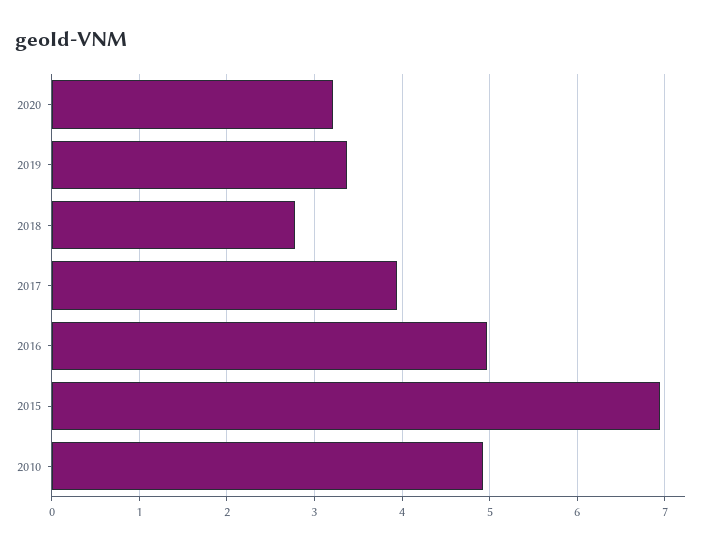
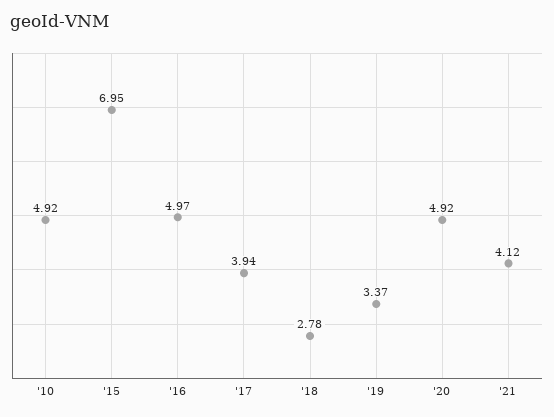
2020: 3.2 -> 4.92
'21: none -> 4.12

